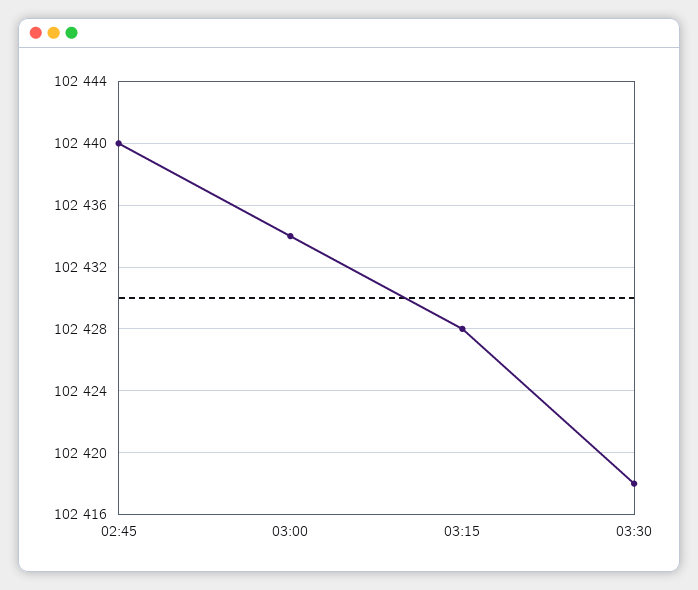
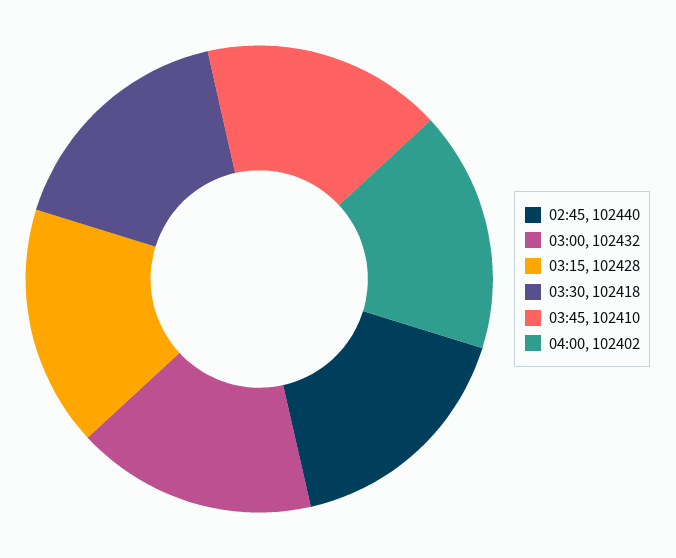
03:00: 102434 -> 102432
03:45: none -> 102410
04:00: none -> 102402

